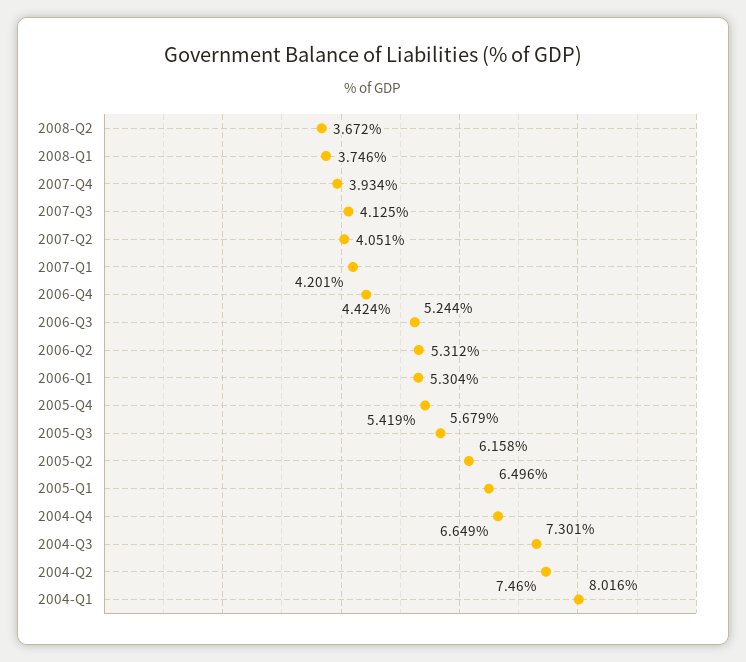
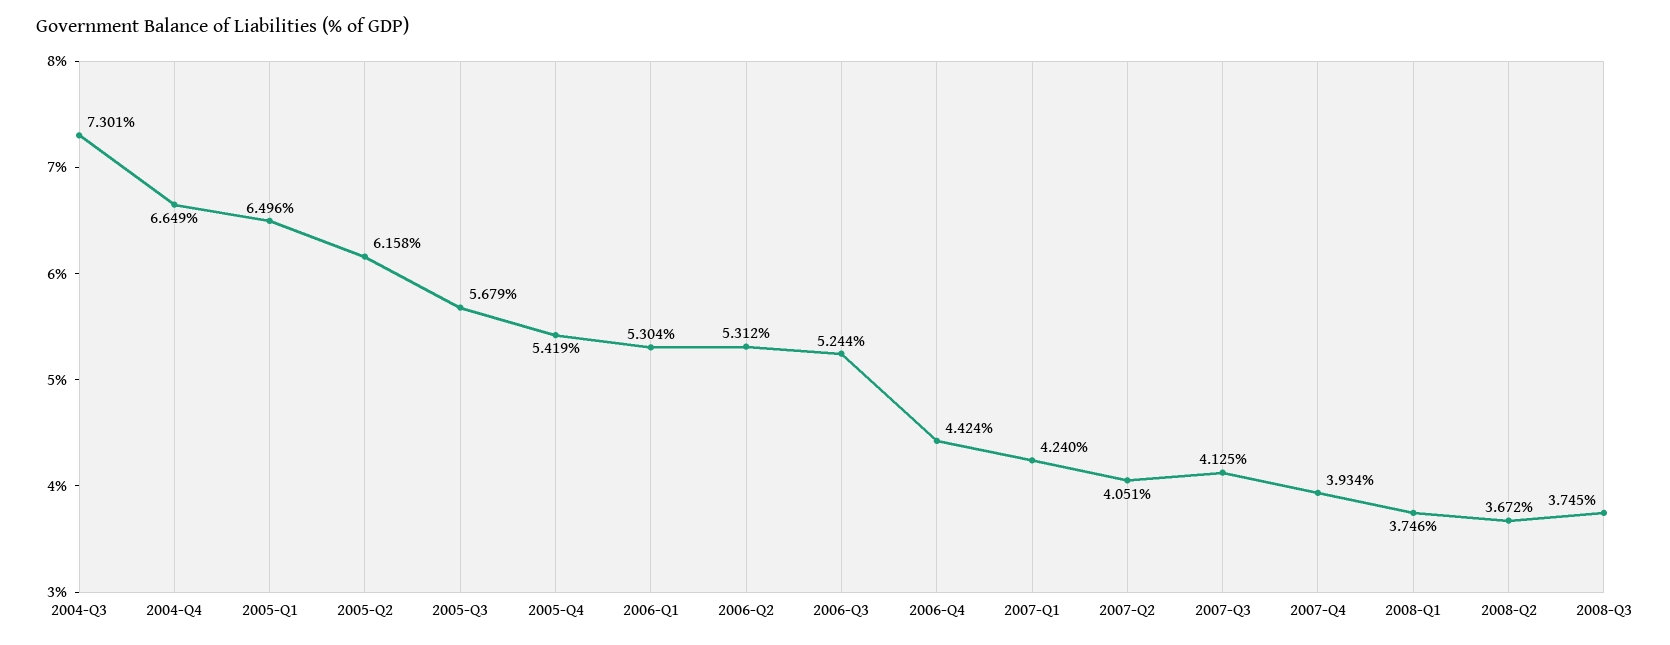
2007-Q1: 4.201 -> 4.24
2004-Q2: 7.46 -> none
2004-Q1: 8.016 -> none
2008-Q3: none -> 3.745

